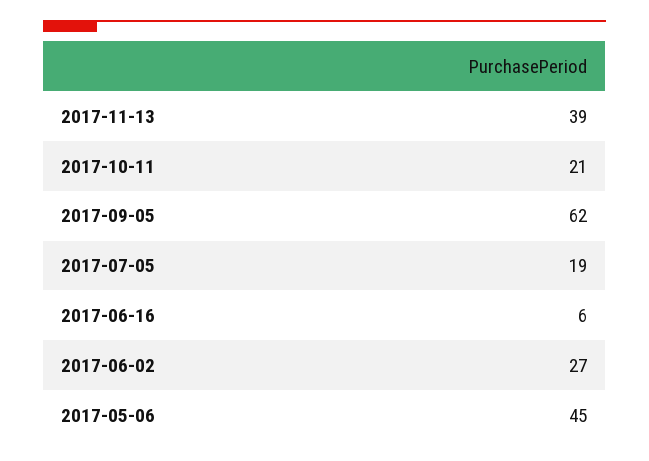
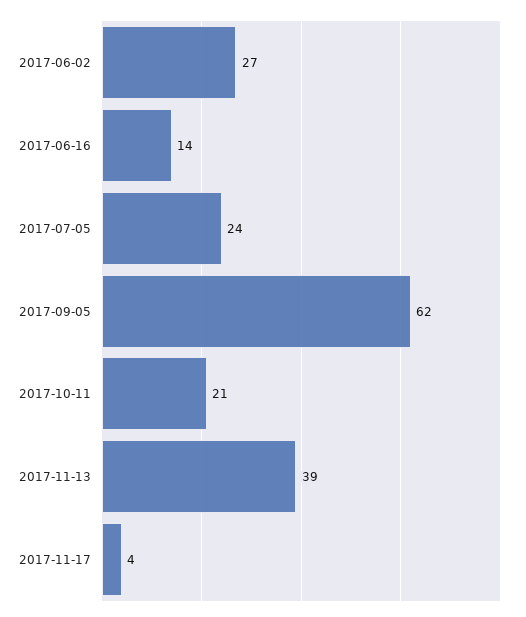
2017-07-05: 19 -> 24
2017-06-16: 6 -> 14
2017-05-06: 45 -> none
2017-11-17: none -> 4

